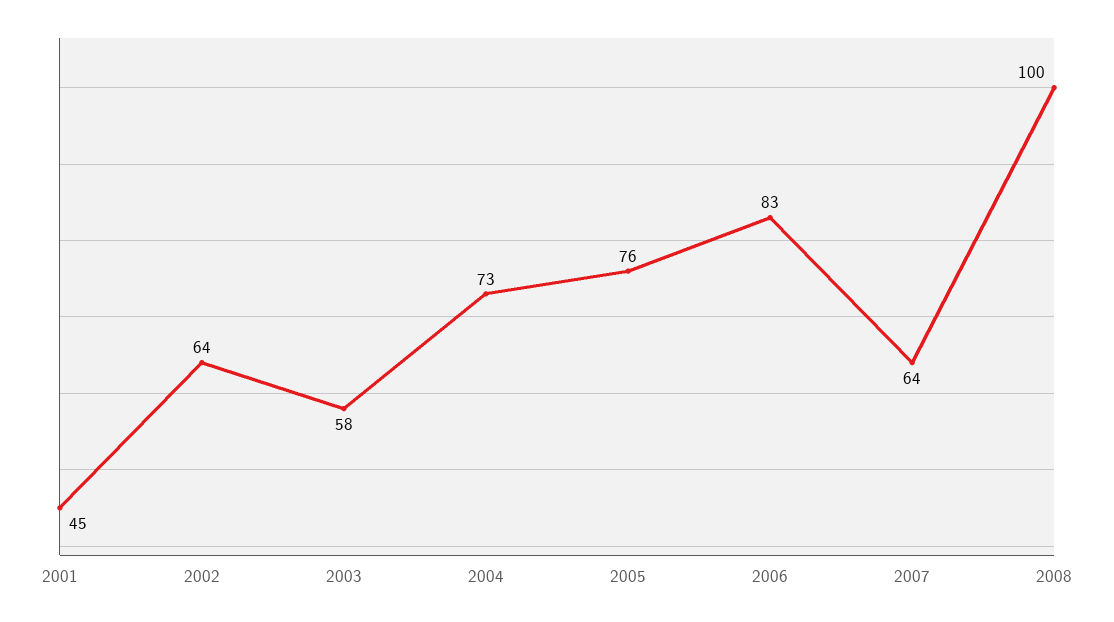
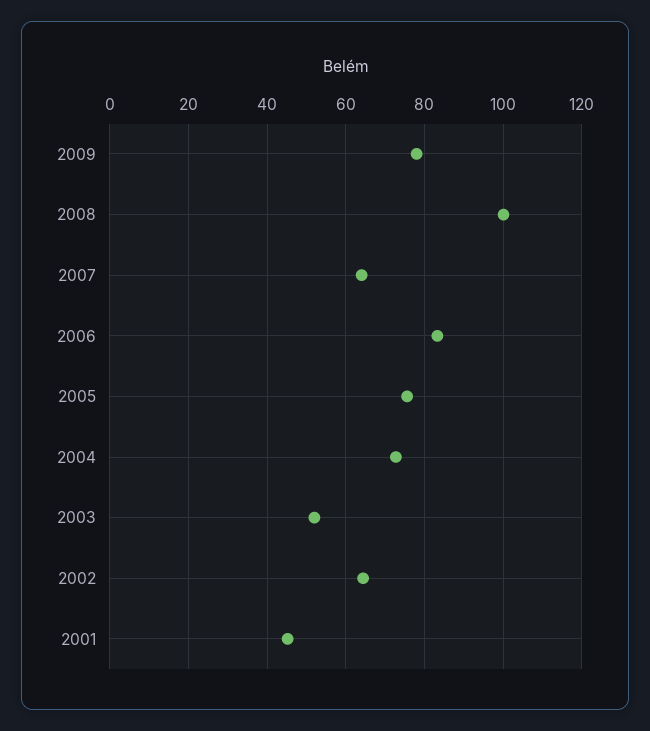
2003: 58 -> 52
2009: none -> 78

